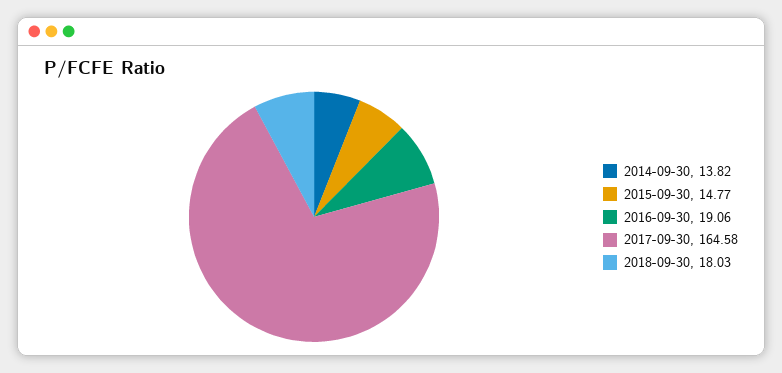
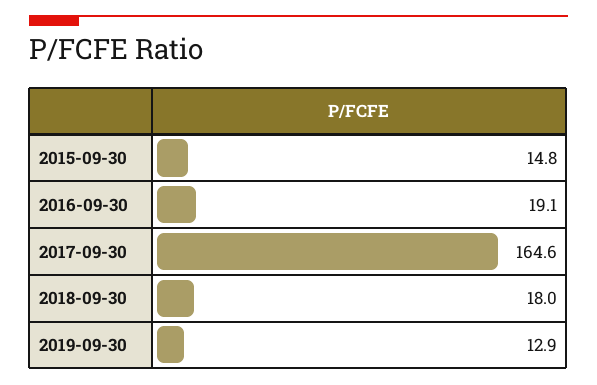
2014-09-30: 13.82 -> none
2019-09-30: none -> 12.9

